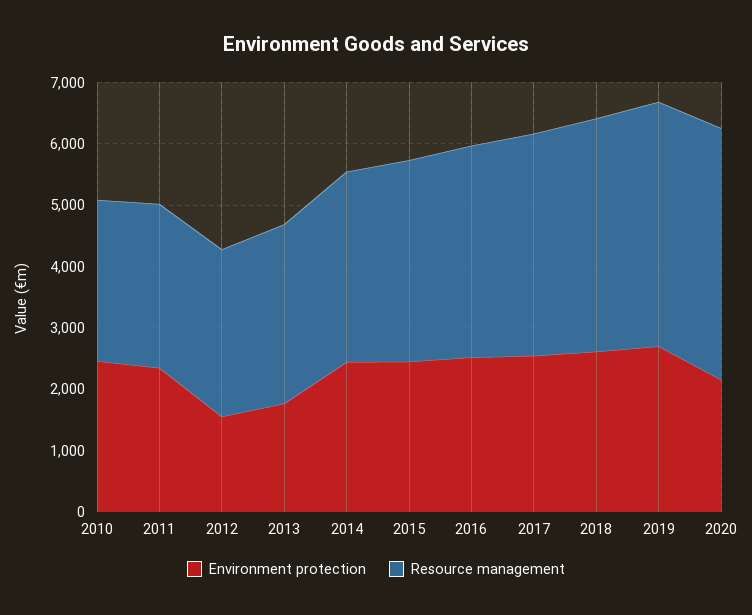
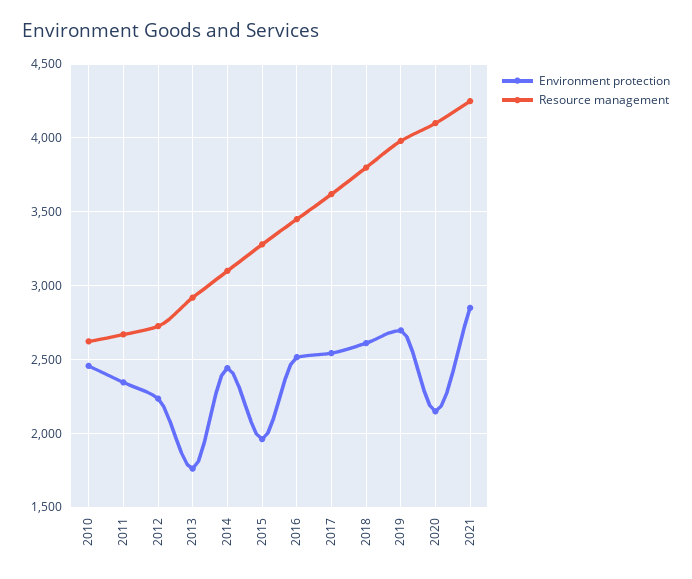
Environment protection, 2012: 1600 -> 2250
Environment protection, 2015: 2400 -> 1950
Environment protection, 2021: none -> 2850
Resource management, 2021: none -> 4250

